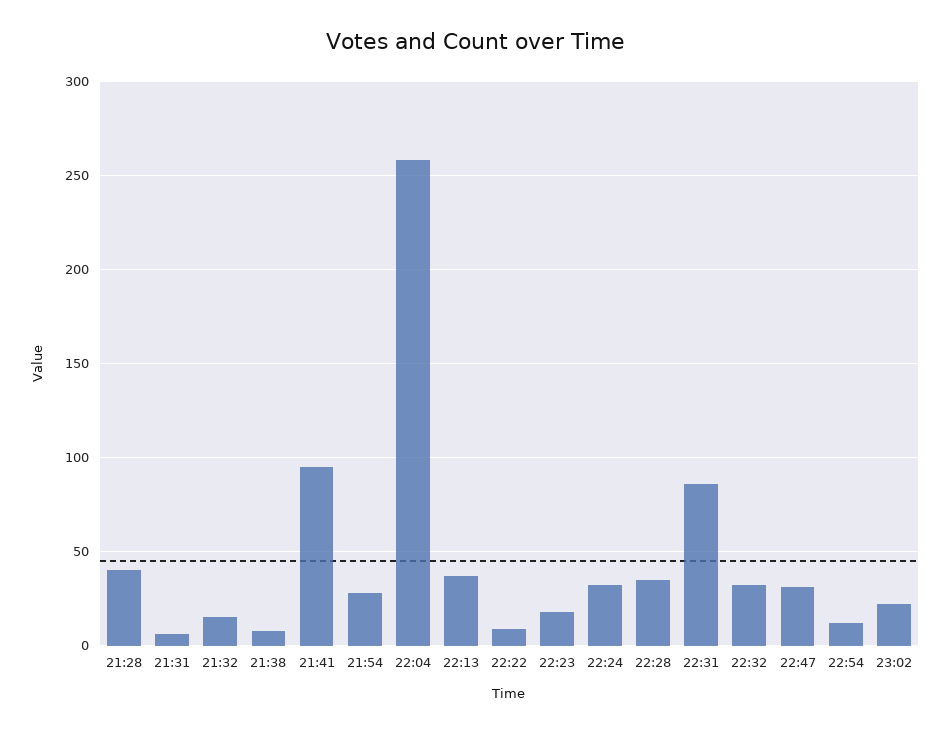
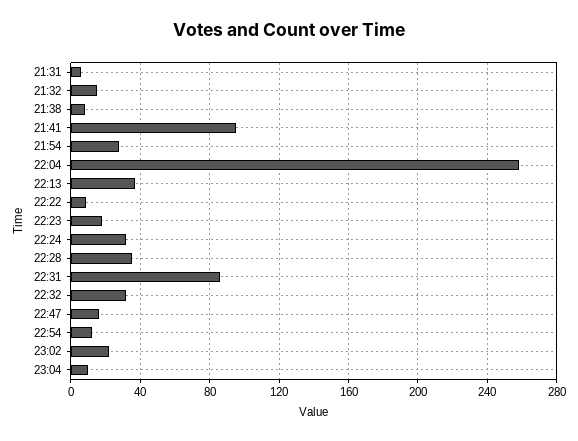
21:28: 40 -> none
22:47: 30 -> 15
23:04: none -> 10

